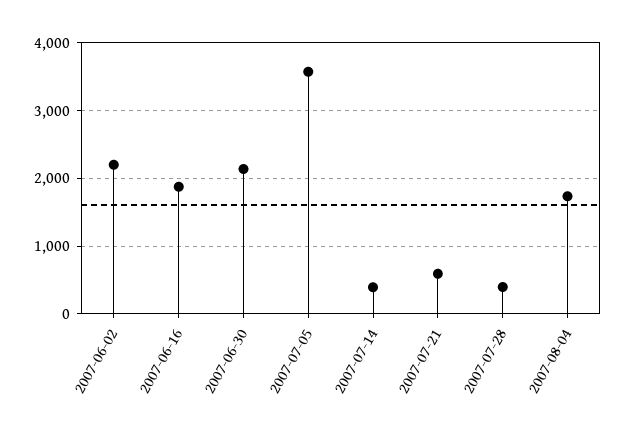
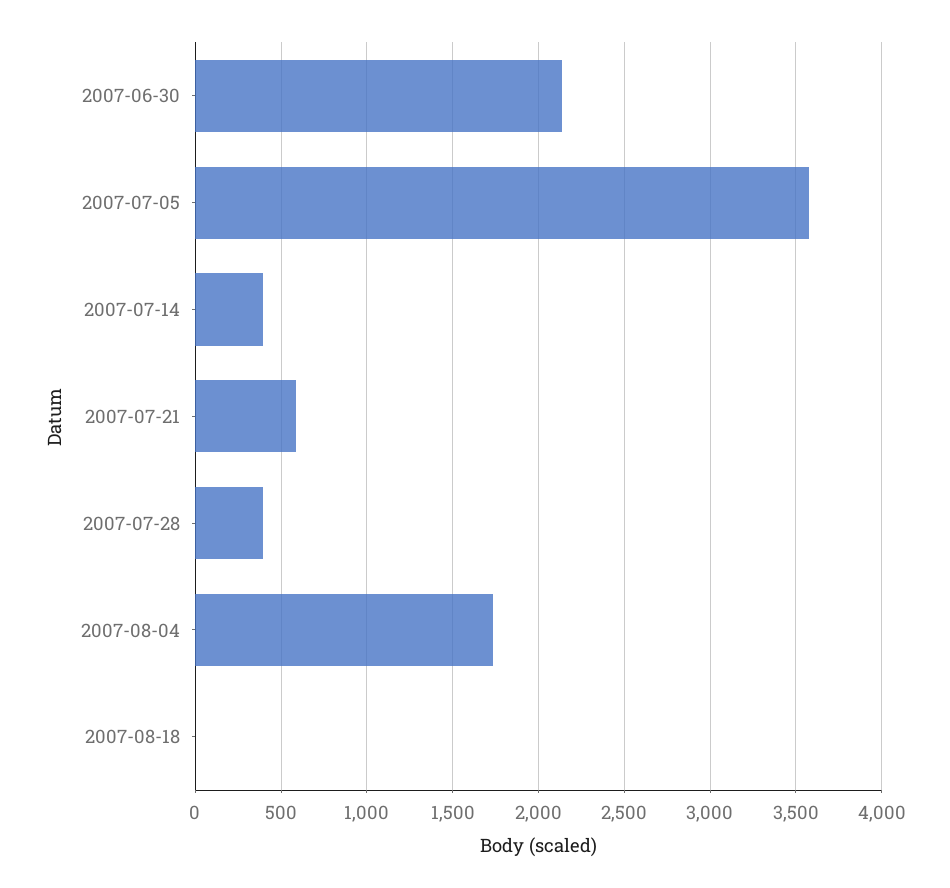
2007-06-02: 2200 -> none
2007-06-16: 1900 -> none
2007-08-18: none -> 0

